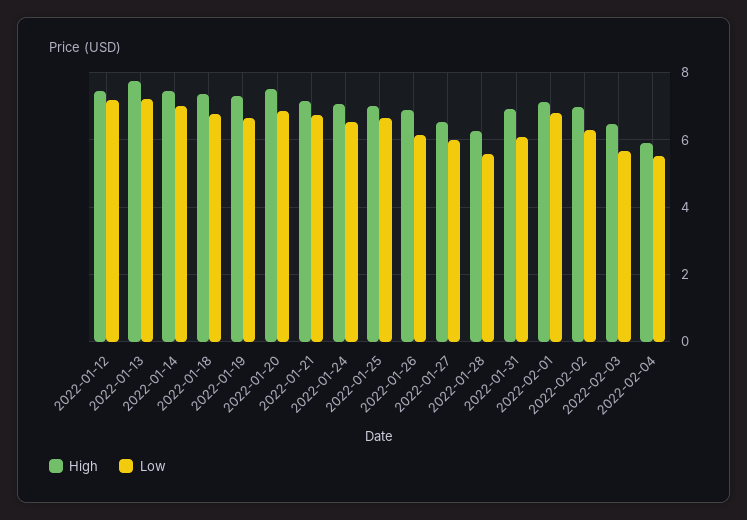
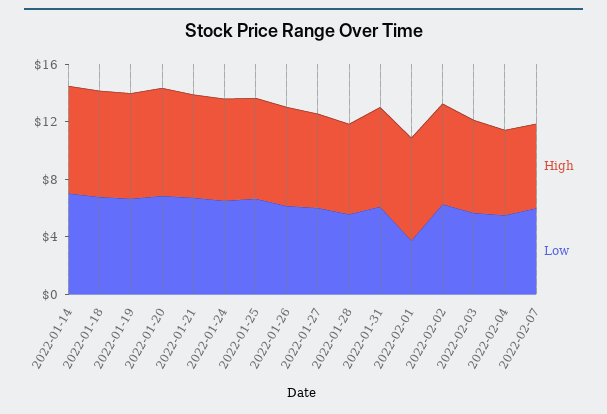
High, 2022-01-12: 7.4 -> none
Low, 2022-01-12: 7.2 -> none
High, 2022-01-13: 7.8 -> none
Low, 2022-01-13: 7.2 -> none
Low, 2022-02-01: 6.8 -> 4
High, 2022-02-07: none -> 6
Low, 2022-02-07: none -> 6

